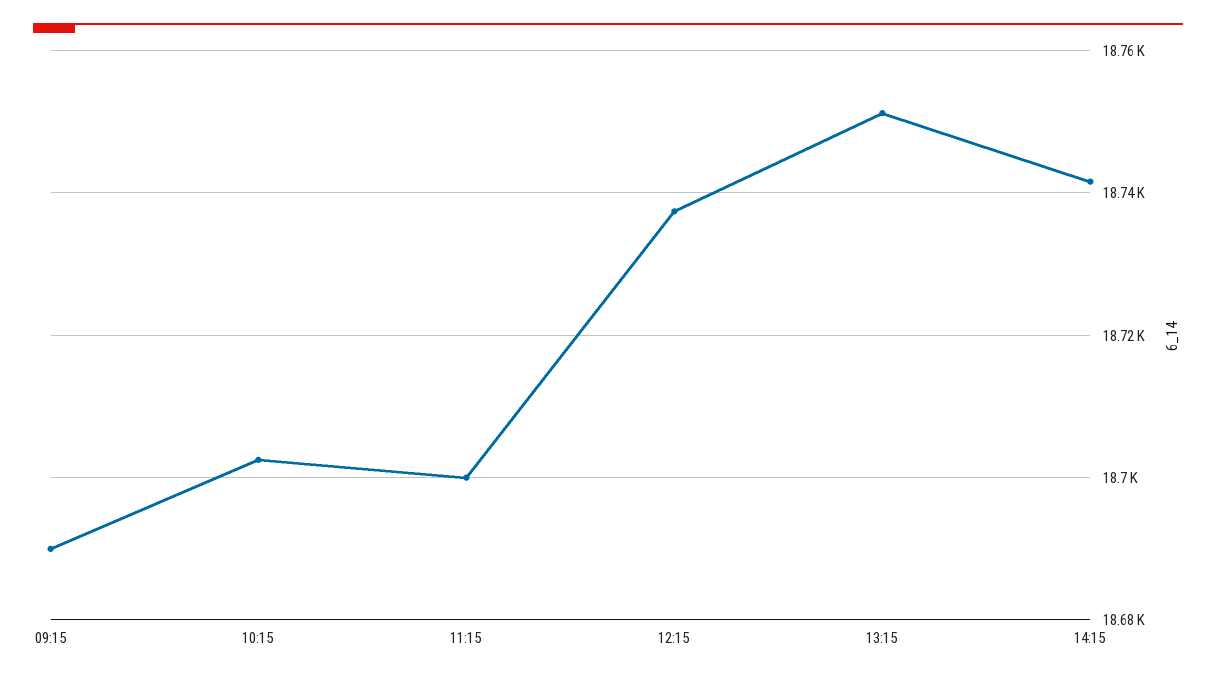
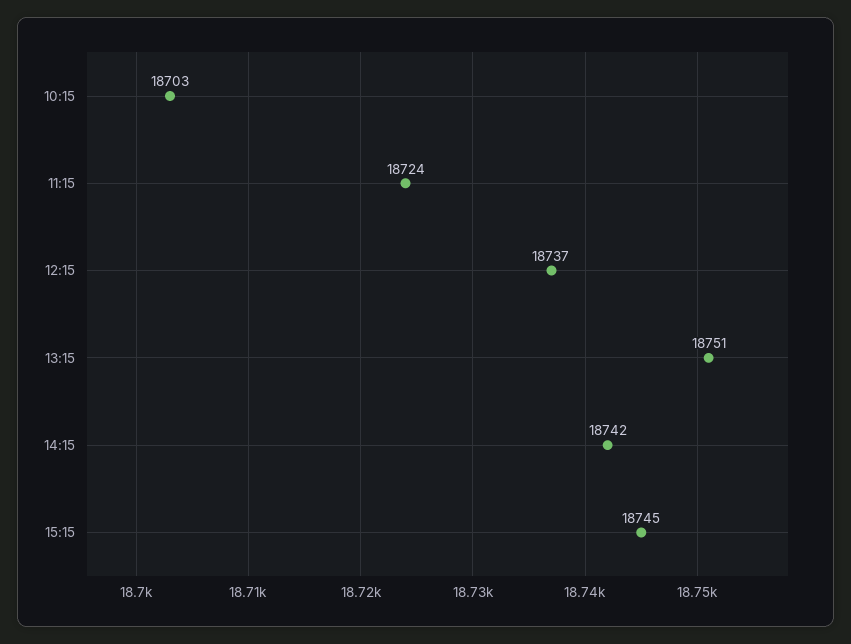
09:15: 18690 -> none
11:15: 18700 -> 18724
15:15: none -> 18745

